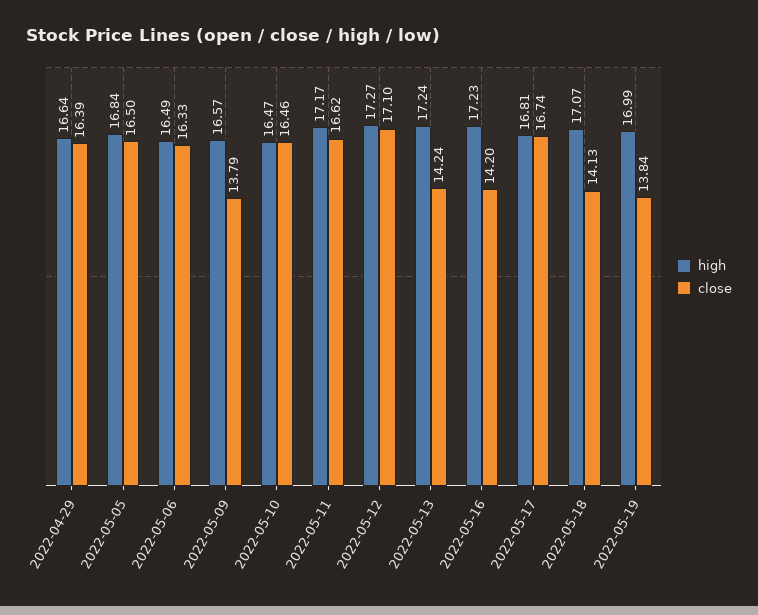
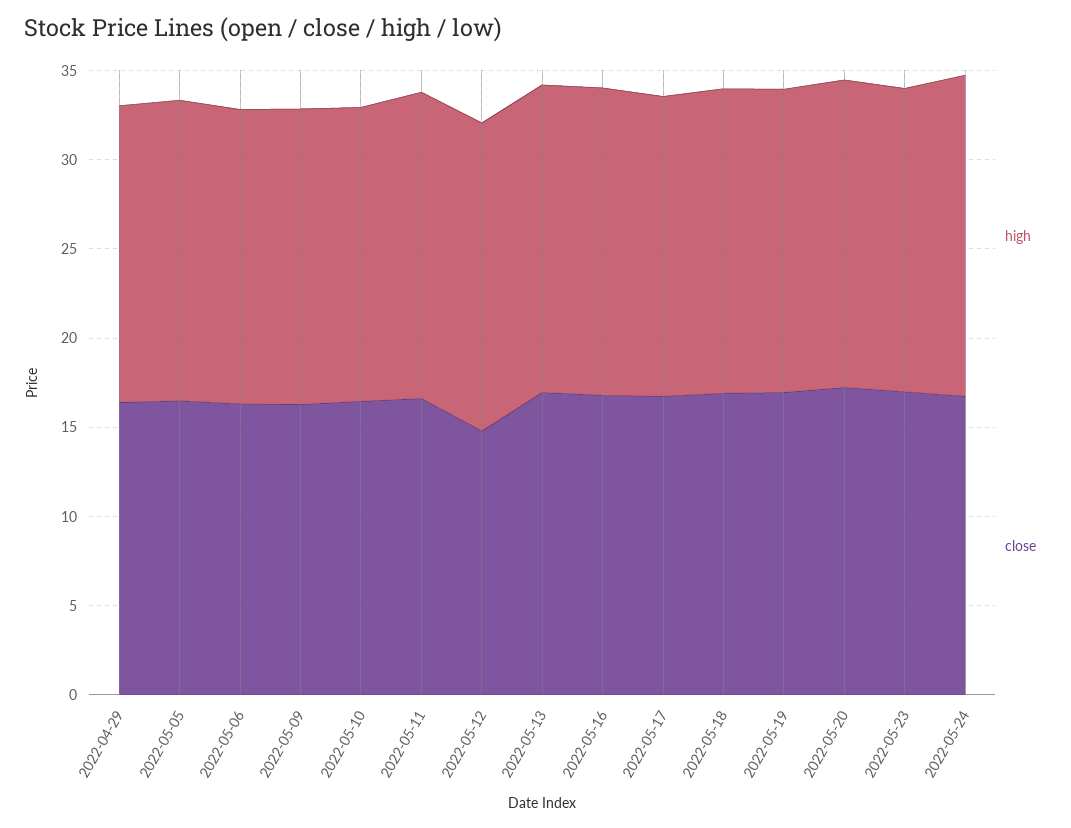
close, 2022-05-09: 13.79 -> 16
close, 2022-05-12: 17.1 -> 15
close, 2022-05-13: 14.24 -> 17
close, 2022-05-16: 14.2 -> 17
close, 2022-05-18: 14.13 -> 17
close, 2022-05-19: 13.84 -> 17
high, 2022-05-20: none -> 17
close, 2022-05-20: none -> 17
high, 2022-05-23: none -> 17
close, 2022-05-23: none -> 17
high, 2022-05-24: none -> 18
close, 2022-05-24: none -> 17

